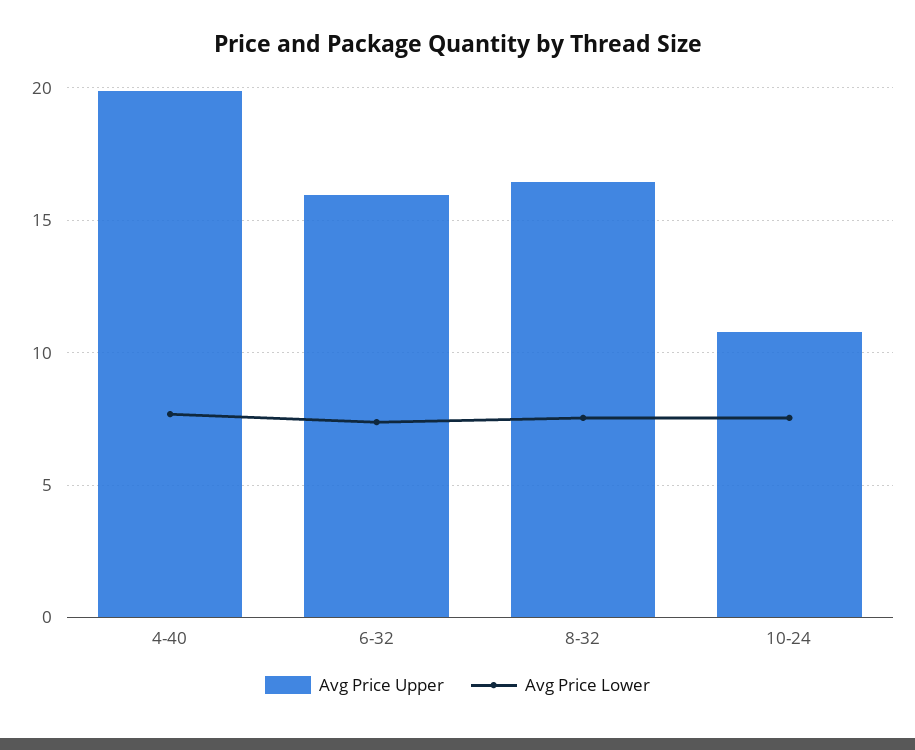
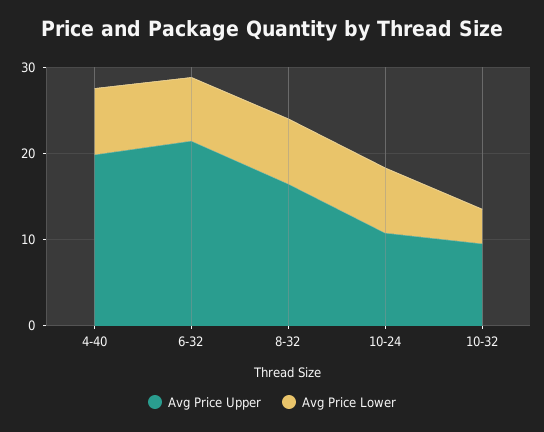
Avg Price Upper, 6-32: 16 -> 22
Avg Price Upper, 10-32: none -> 10
Avg Price Lower, 10-32: none -> 4

